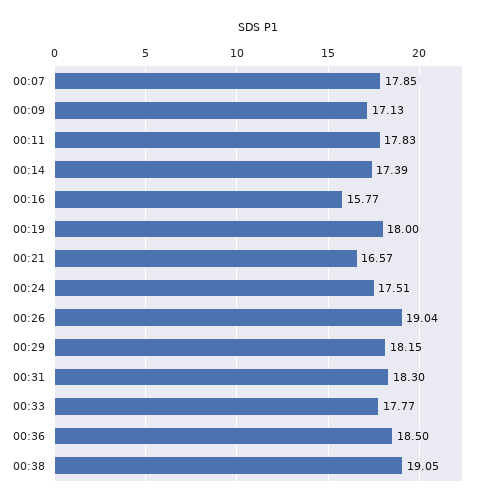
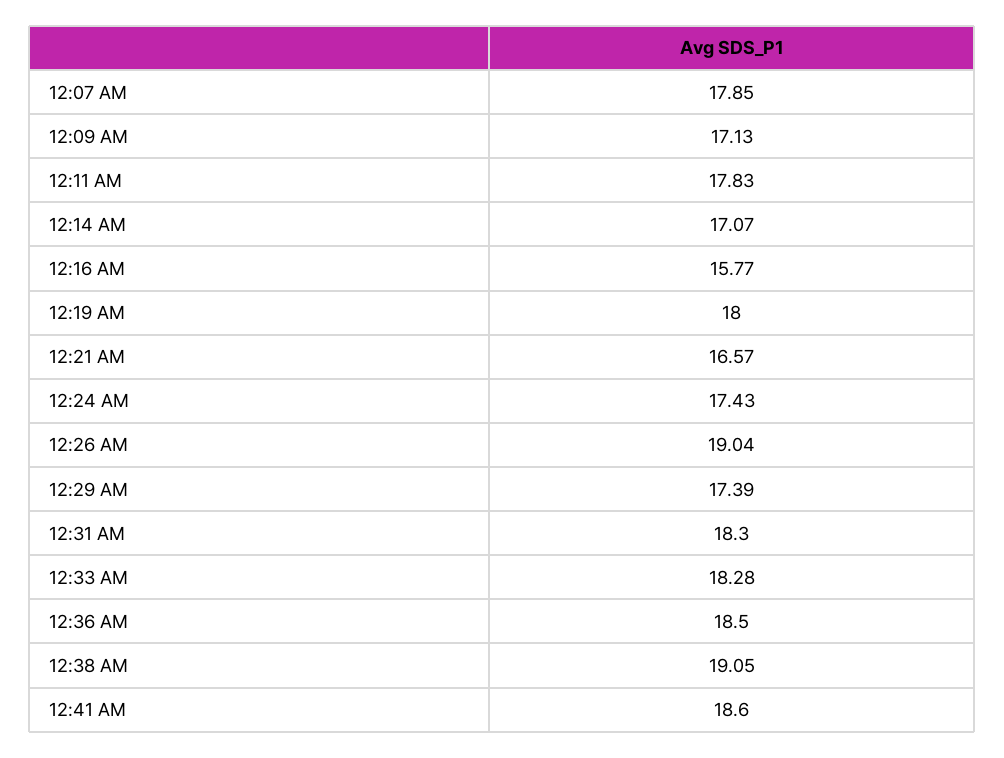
00:14: 17.39 -> 17.07
00:24: 17.51 -> 17.43
00:29: 18.15 -> 17.39
00:33: 17.77 -> 18.28
12:41 AM: none -> 18.6

